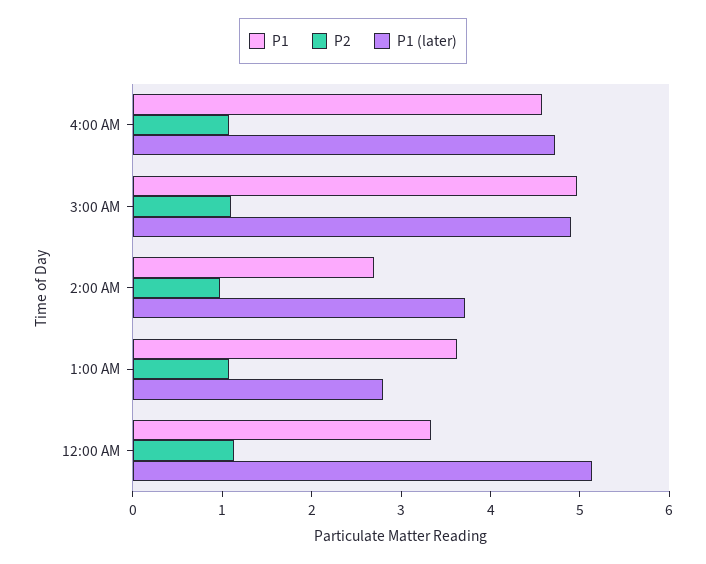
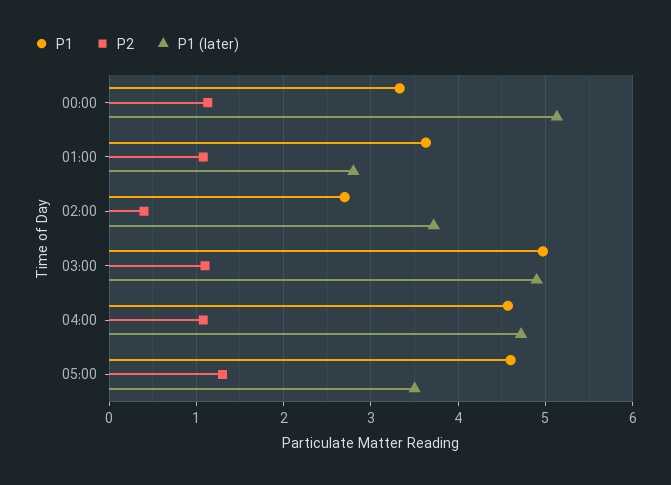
P2, 2:00 AM: 1 -> 0.4
P1, 05:00: none -> 4.6
P2, 05:00: none -> 1.3
P1 (later), 05:00: none -> 3.5

